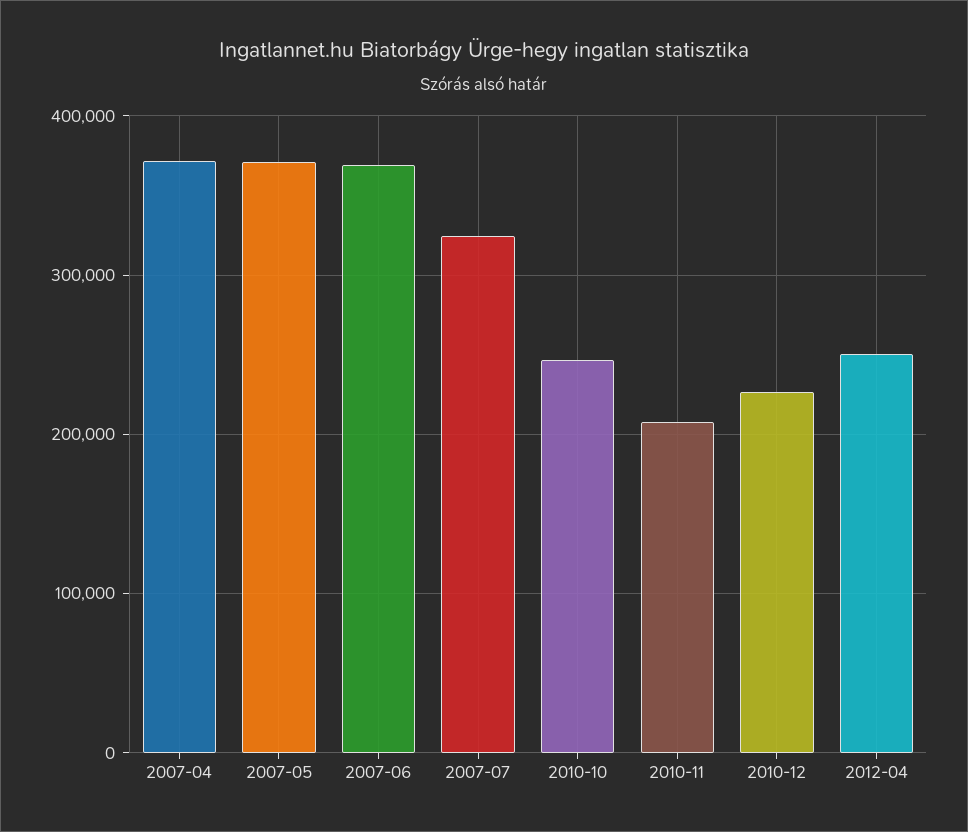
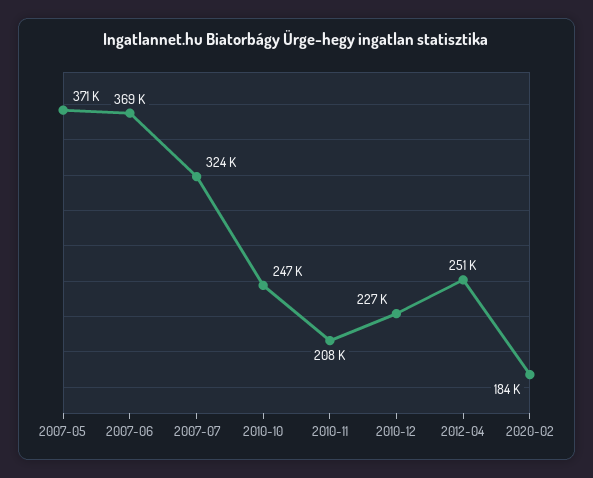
2007-04: 370000 -> none
2020-02: none -> 184000

